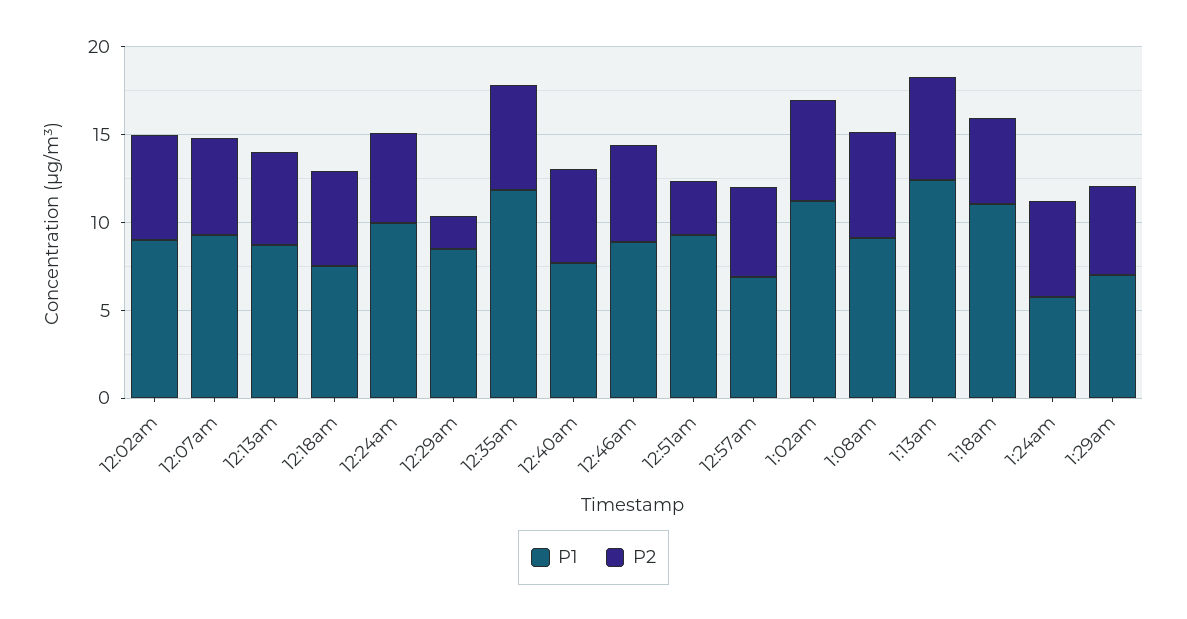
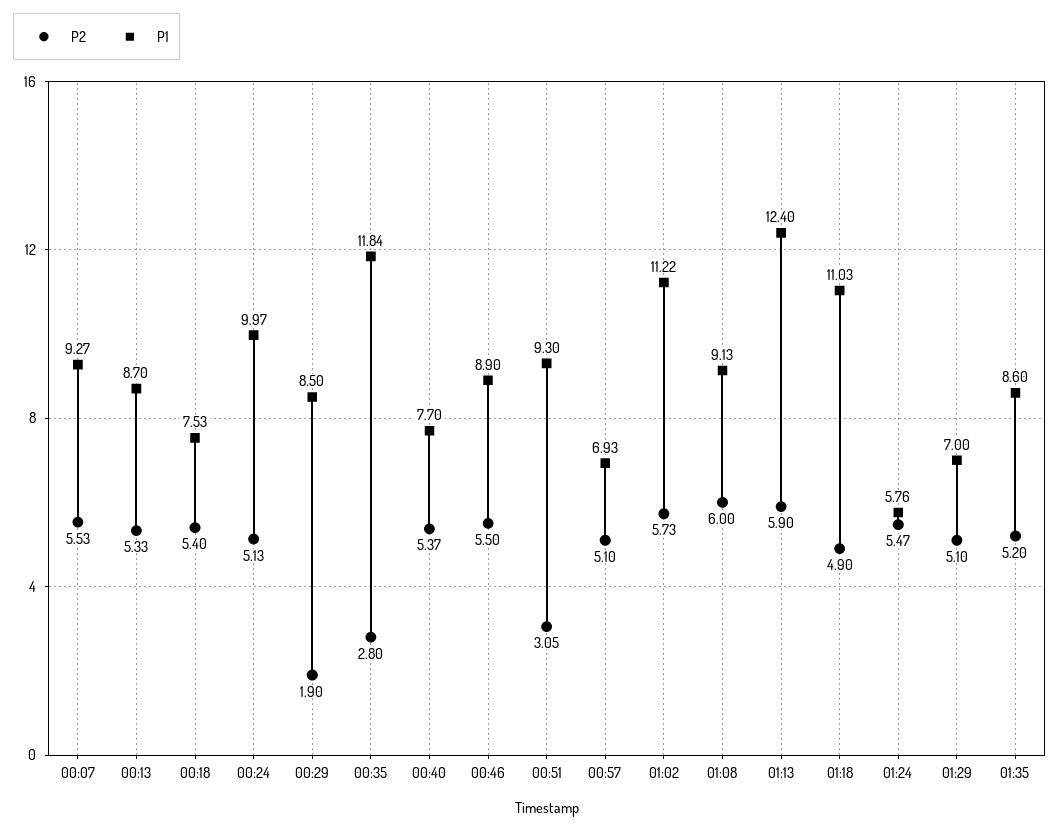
P1, 12:02am: 9 -> none
P2, 12:02am: 6 -> none
P2, 12:35am: 6 -> 2.8
P2, 01:35: none -> 5.2
P1, 01:35: none -> 8.6

